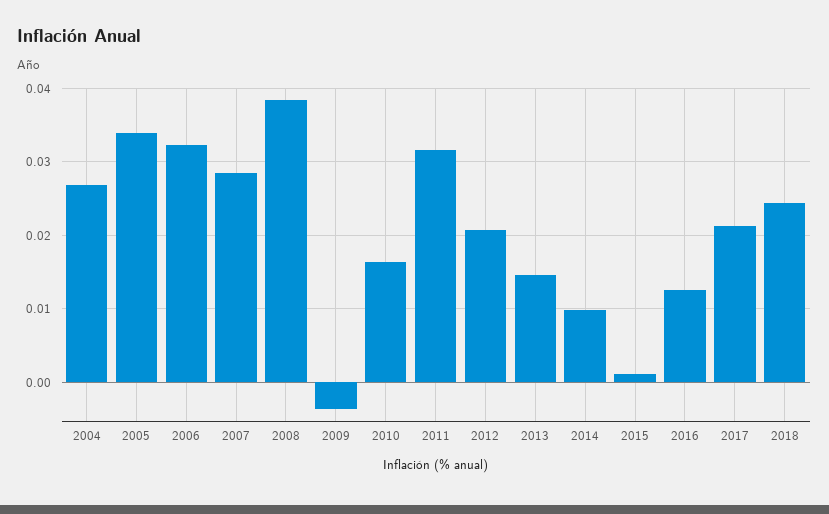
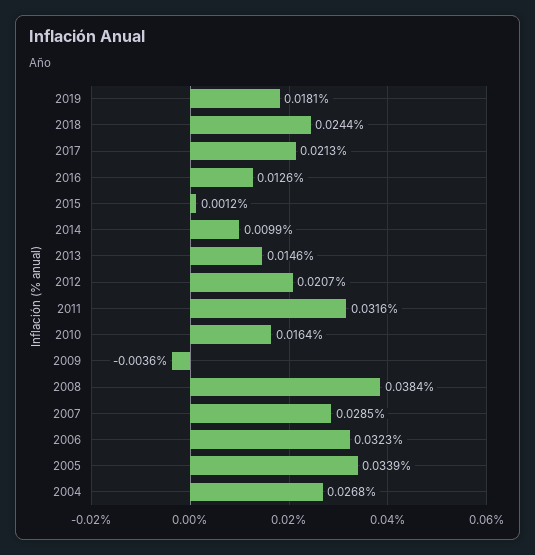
2019: none -> 0.0181

